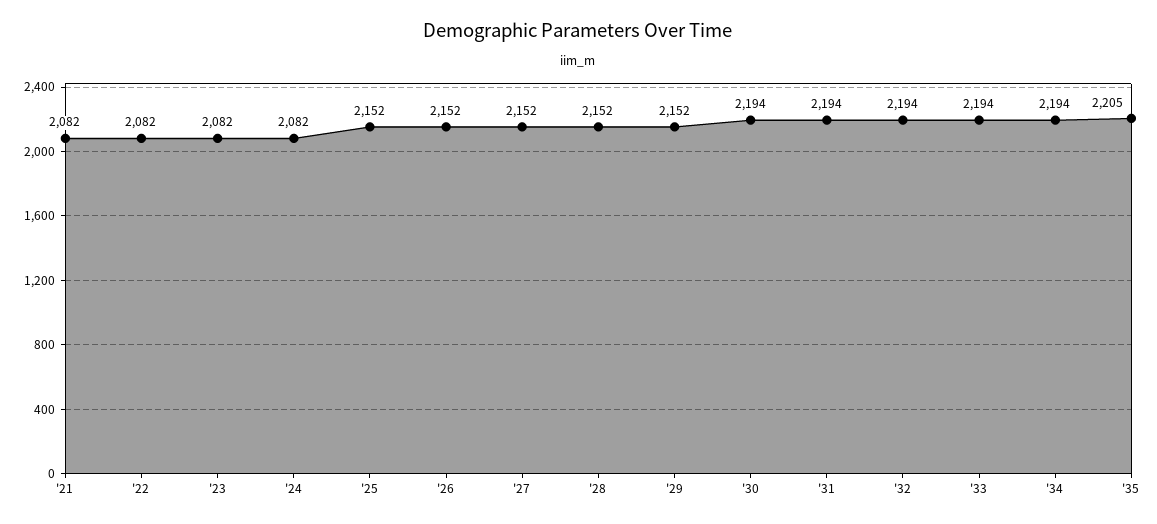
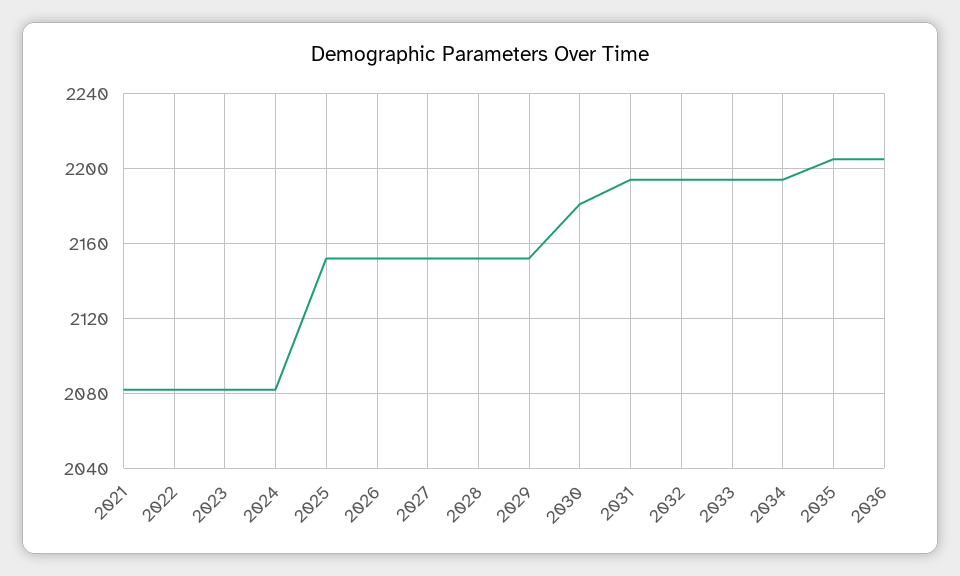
'30: 2194 -> 2180
2036: none -> 2205

